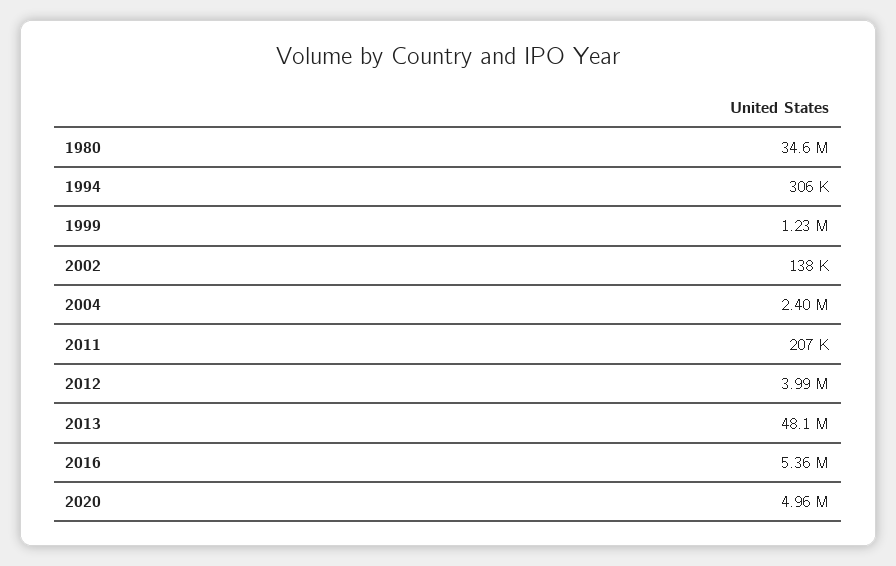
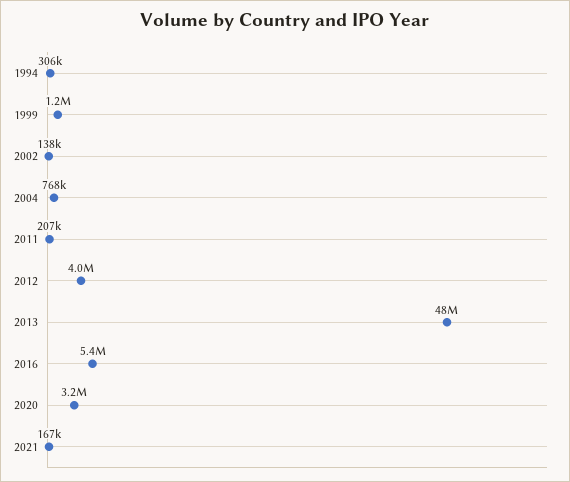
1980: 34600000 -> none
2004: 2400000 -> 768000
2020: 4960000 -> 3200000
2021: none -> 167000

